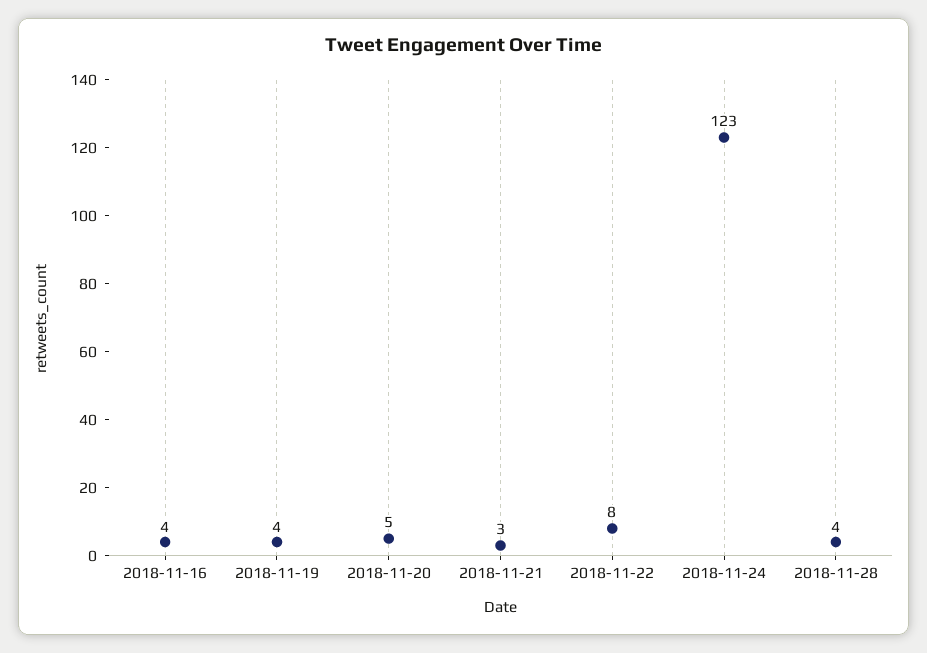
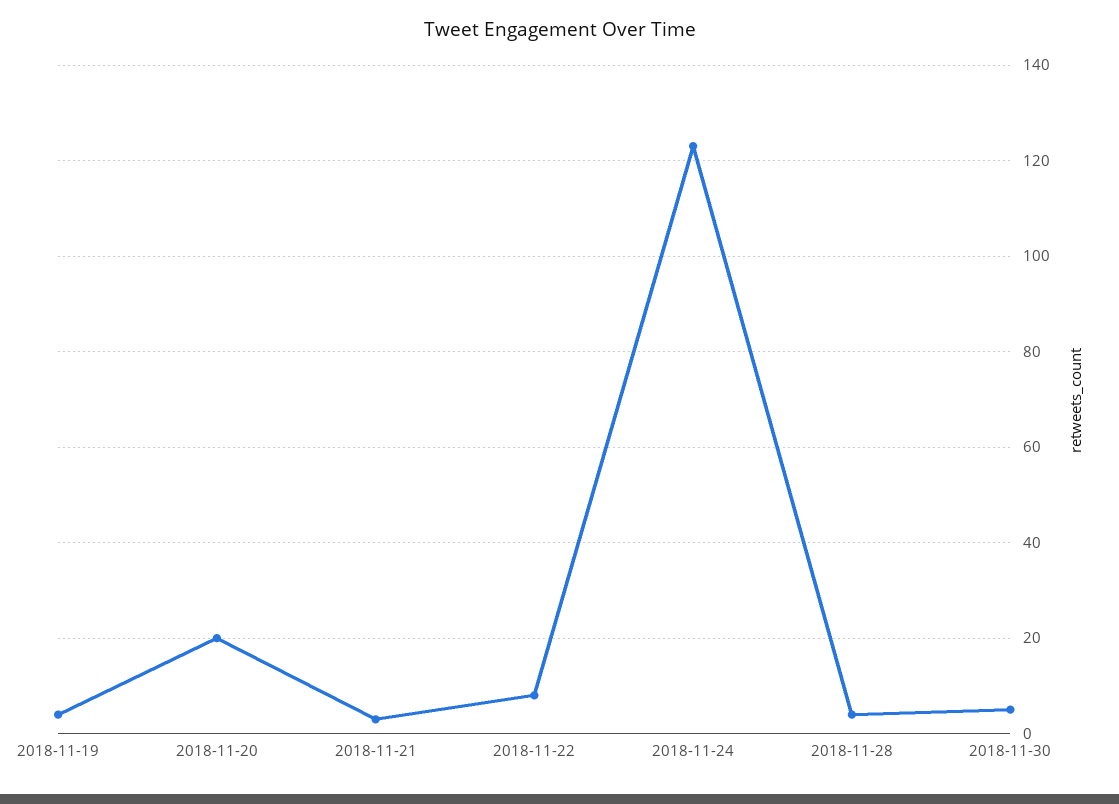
2018-11-16: 4 -> none
2018-11-20: 5 -> 20
2018-11-30: none -> 5

